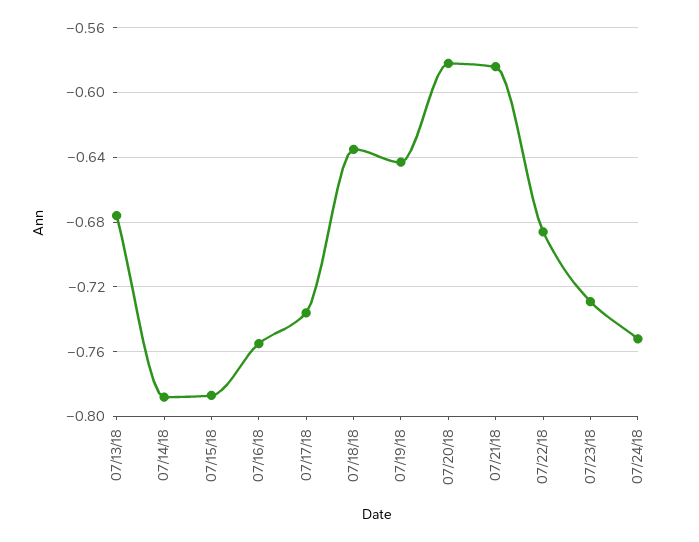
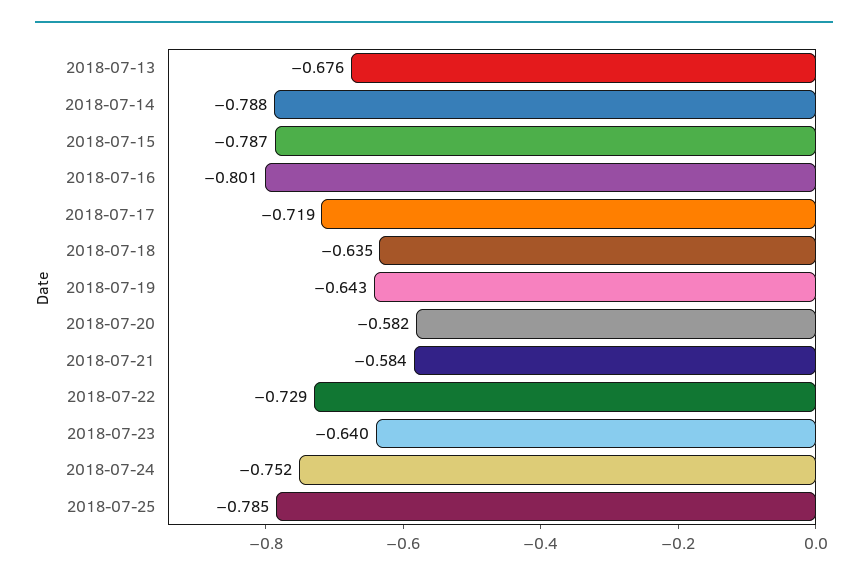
07/16/18: -0.755 -> -0.801
07/17/18: -0.735 -> -0.719
07/22/18: -0.685 -> -0.729
07/23/18: -0.73 -> -0.64
2018-07-25: none -> -0.785

